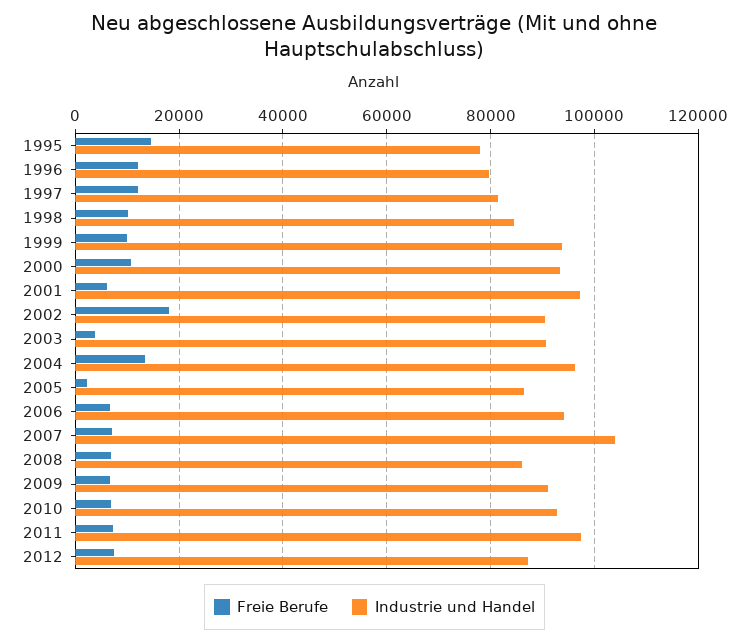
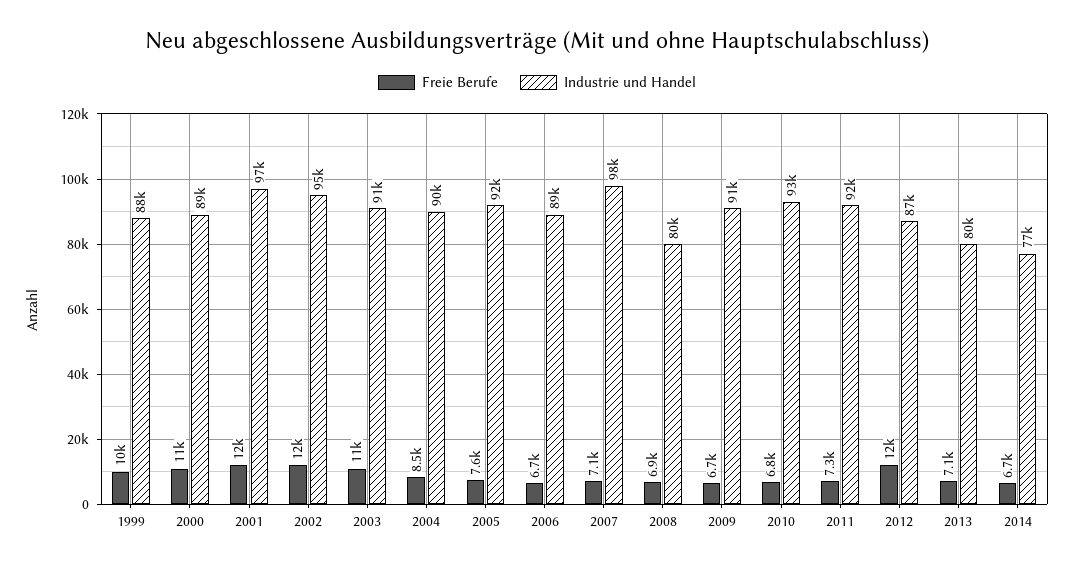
Freie Berufe, 1995: 14000 -> none
Industrie und Handel, 1995: 78000 -> none
Freie Berufe, 1996: 12000 -> none
Industrie und Handel, 1996: 80000 -> none
Freie Berufe, 1997: 12000 -> none
Industrie und Handel, 1997: 82000 -> none
Freie Berufe, 1998: 10000 -> none
Industrie und Handel, 1998: 84000 -> none
Industrie und Handel, 1999: 94000 -> 88000
Industrie und Handel, 2000: 94000 -> 89000
Freie Berufe, 2001: 6000 -> 12000
Freie Berufe, 2002: 18000 -> 12000
Industrie und Handel, 2002: 90000 -> 95000
Freie Berufe, 2003: 4000 -> 11000
Freie Berufe, 2004: 14000 -> 8500
Industrie und Handel, 2004: 96000 -> 90000
Freie Berufe, 2005: 2000 -> 7600
Industrie und Handel, 2005: 86000 -> 92000
Industrie und Handel, 2006: 94000 -> 89000
Industrie und Handel, 2007: 104000 -> 98000
Industrie und Handel, 2008: 86000 -> 80000
Industrie und Handel, 2011: 98000 -> 92000
Freie Berufe, 2012: 8000 -> 12000
Freie Berufe, 2013: none -> 7100
Industrie und Handel, 2013: none -> 80000
Freie Berufe, 2014: none -> 6700
Industrie und Handel, 2014: none -> 77000

